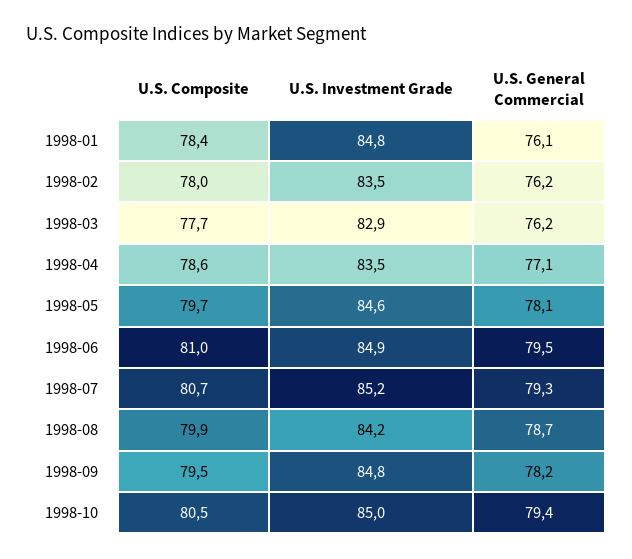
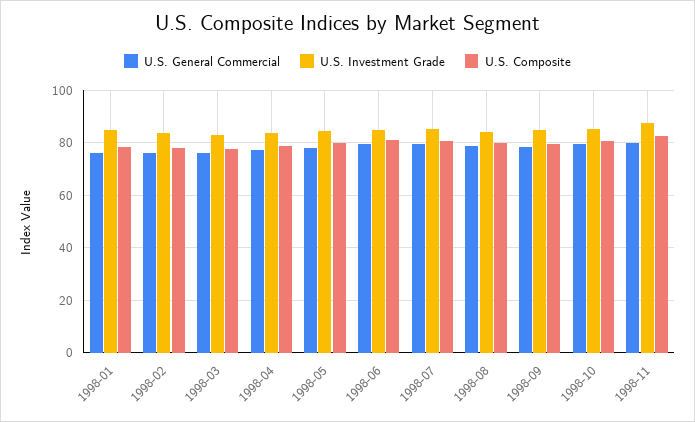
U.S. General Commercial, 1998-11: none -> 80
U.S. Investment Grade, 1998-11: none -> 87.5
U.S. Composite, 1998-11: none -> 82.5

